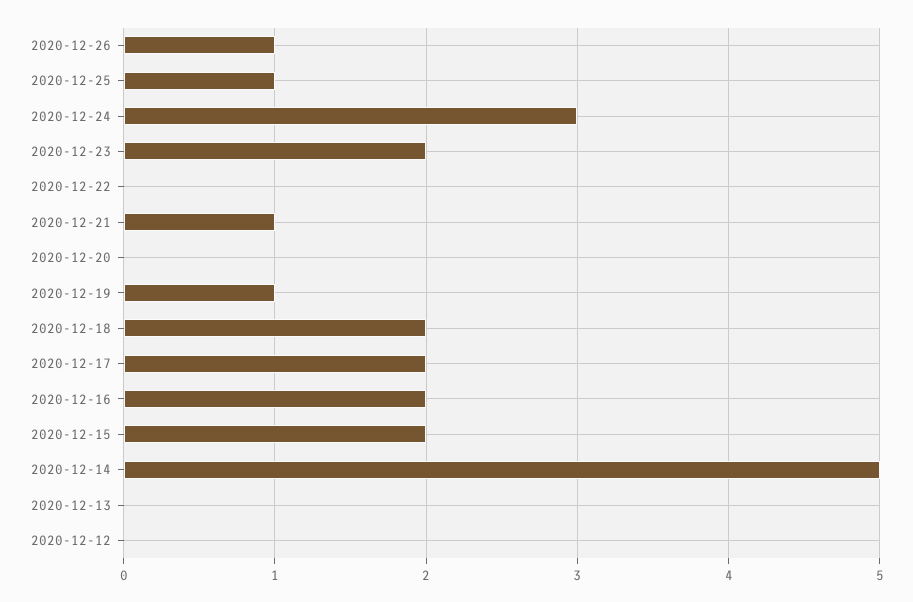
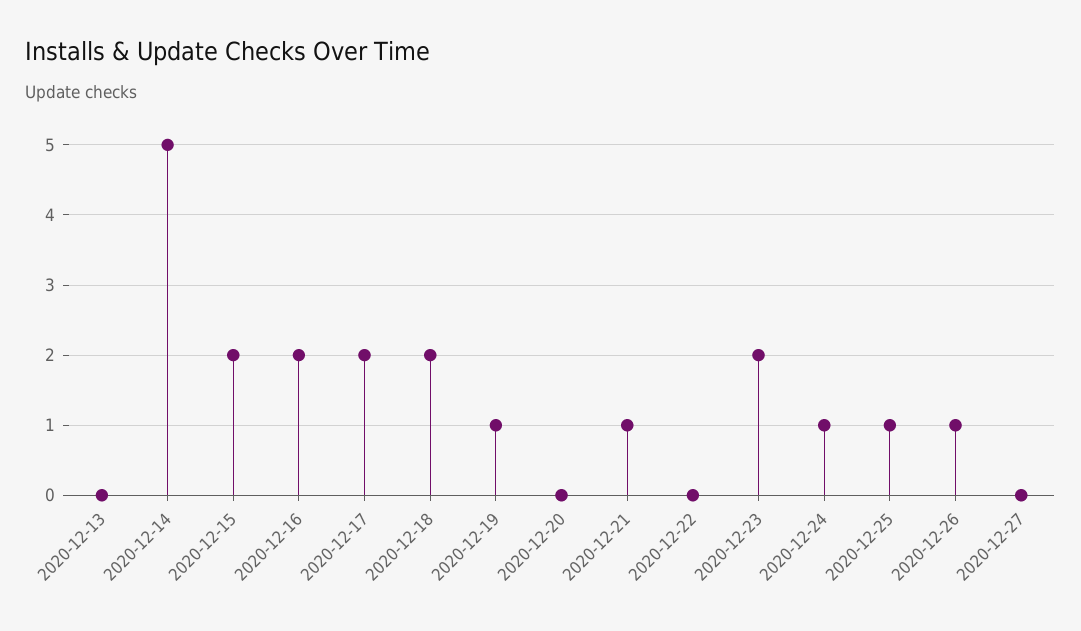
2020-12-24: 3 -> 1
2020-12-12: 0 -> none
2020-12-27: none -> 0

